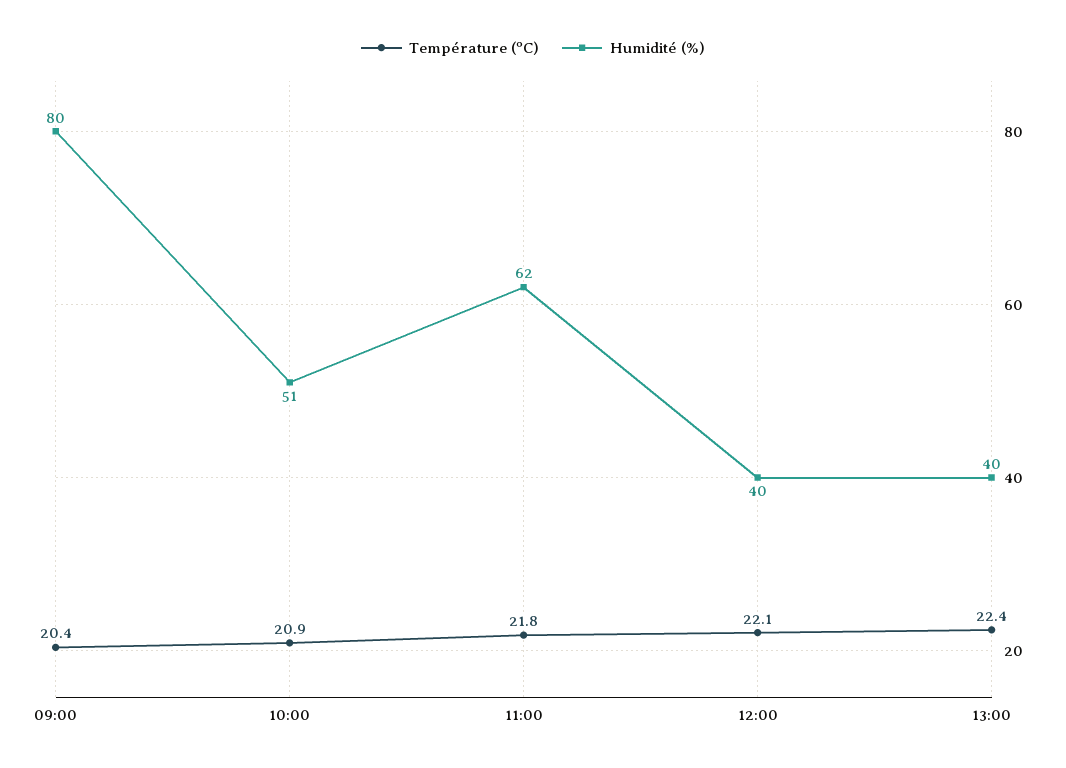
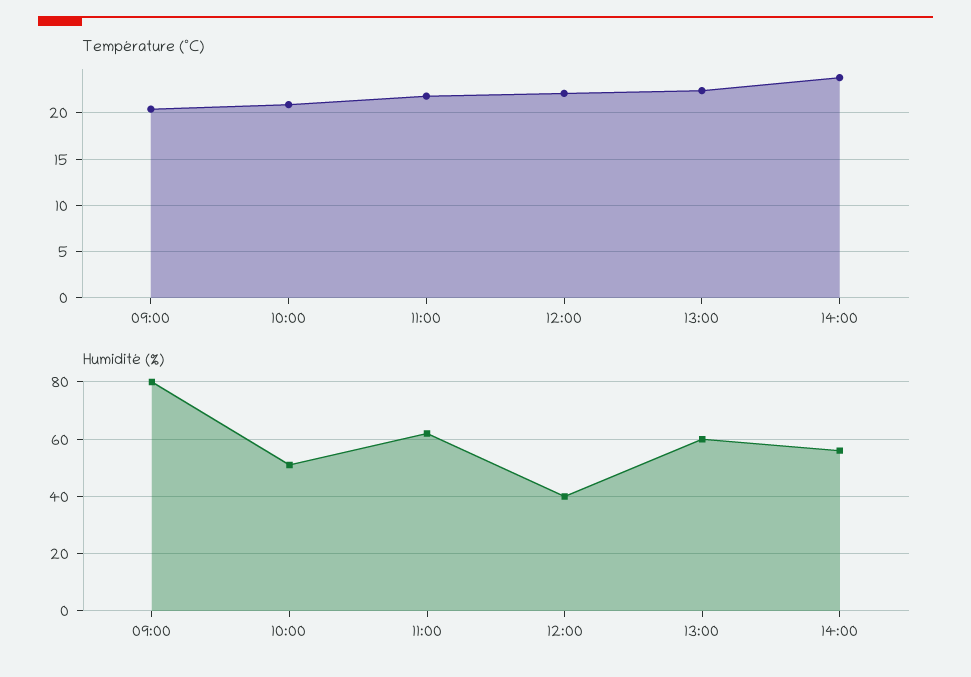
Humidité (%), 13:00: 40 -> 60
Température (ºC), 14:00: none -> 24
Humidité (%), 14:00: none -> 55

